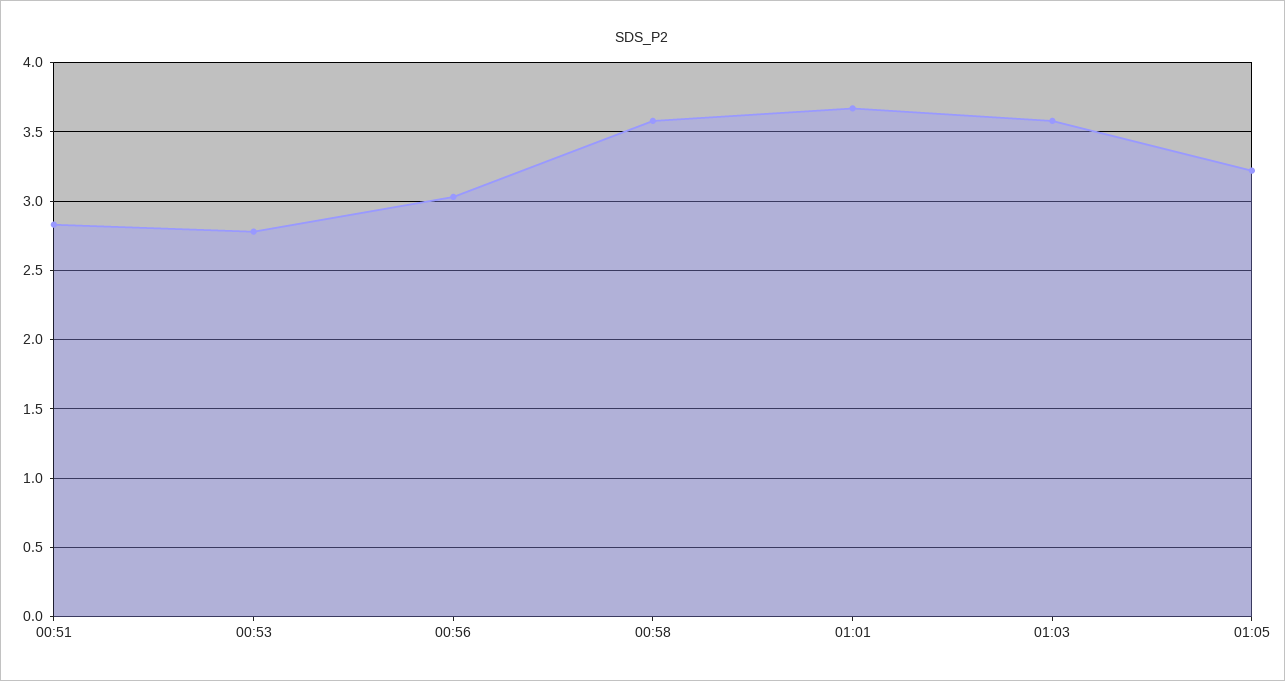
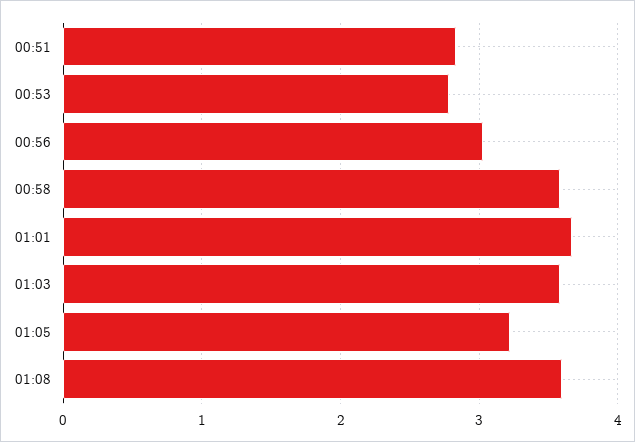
01:08: none -> 3.6

